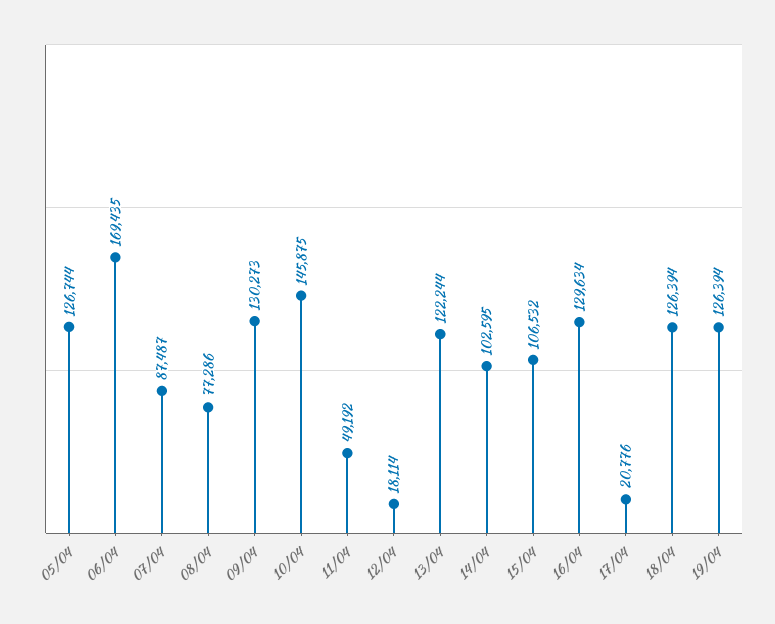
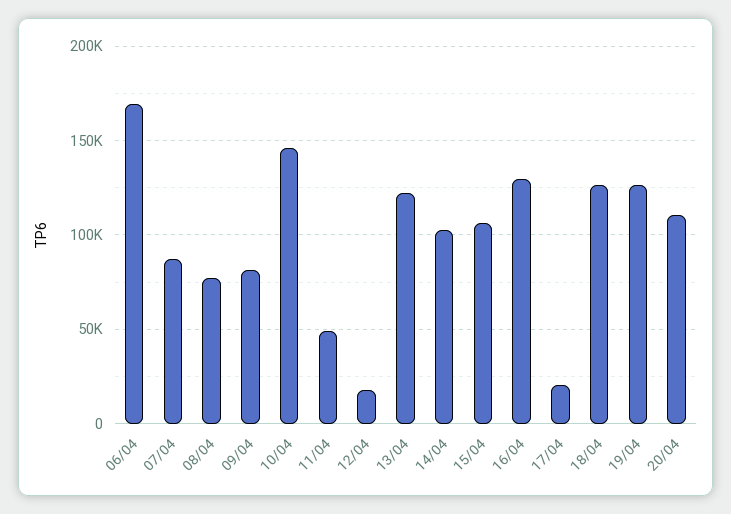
05/04: 126744 -> none
09/04: 130273 -> 80000
20/04: none -> 110000

